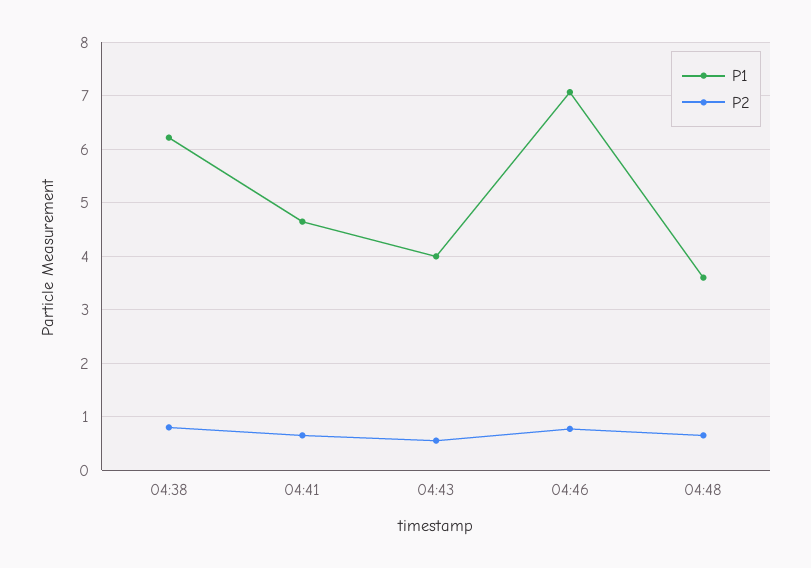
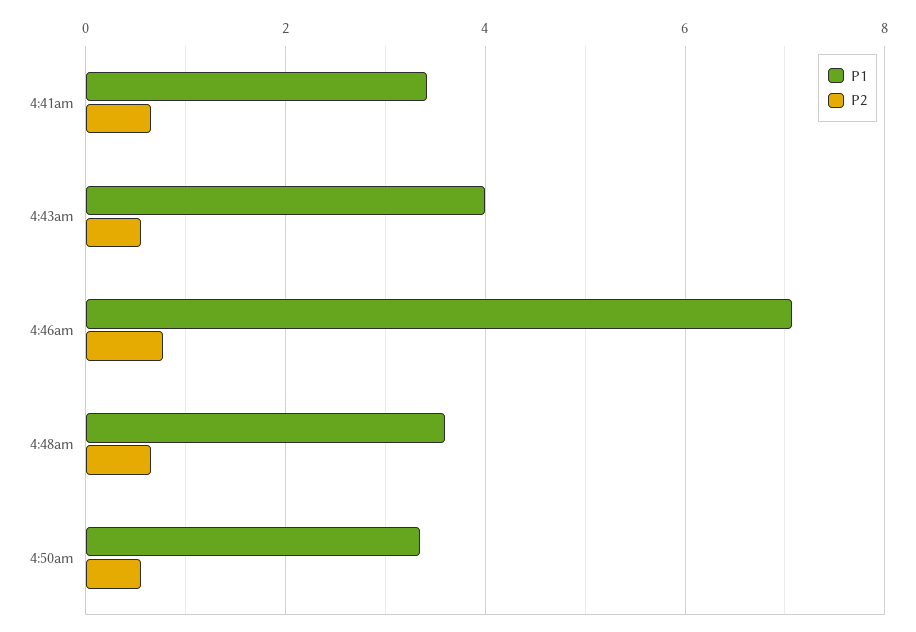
P1, 04:38: 6.2 -> none
P2, 04:38: 0.8 -> none
P1, 04:41: 4.6 -> 3.4
P1, 4:50am: none -> 3.4
P2, 4:50am: none -> 0.6

